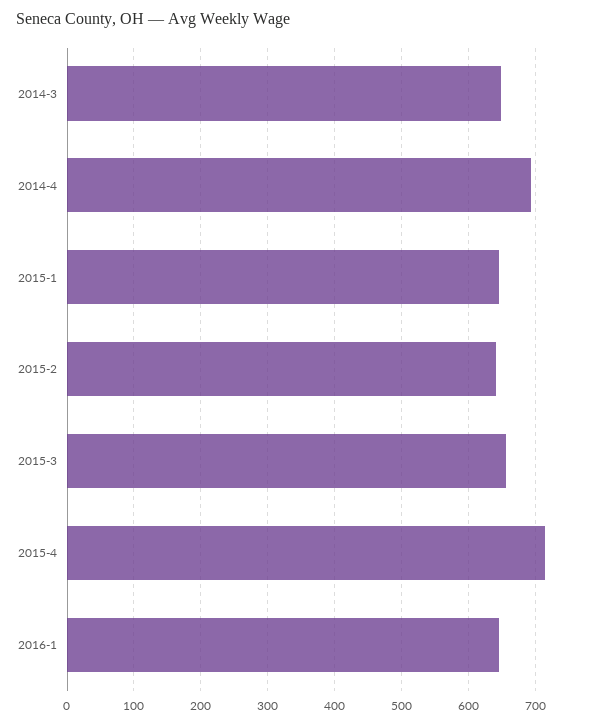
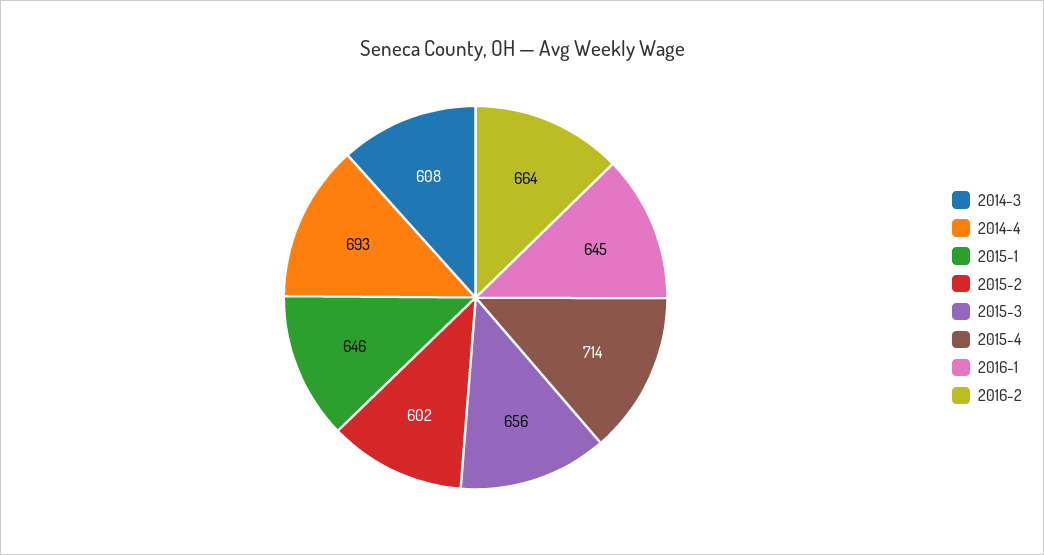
2014-3: 650 -> 608
2015-2: 640 -> 602
2016-2: none -> 664

